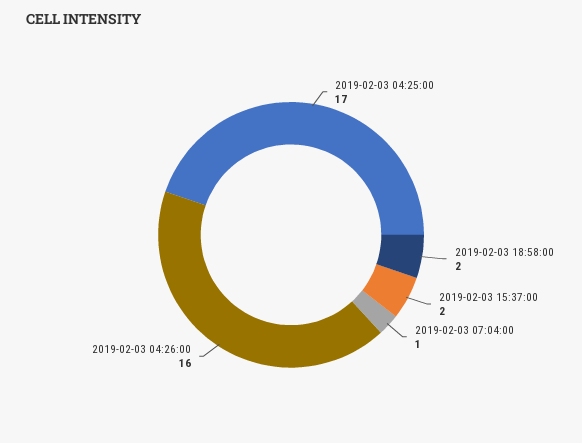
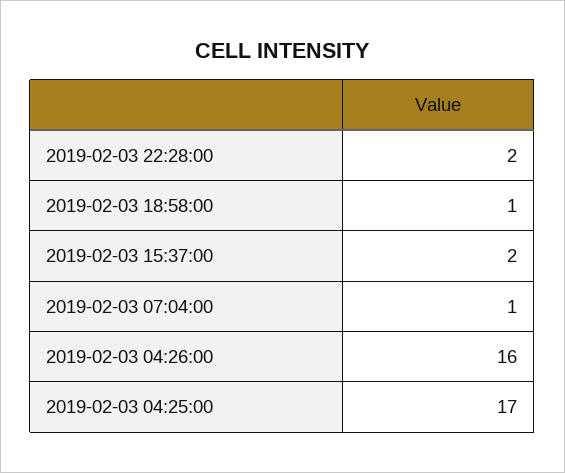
2019-02-03 18:58:00: 2 -> 1
2019-02-03 22:28:00: none -> 2

